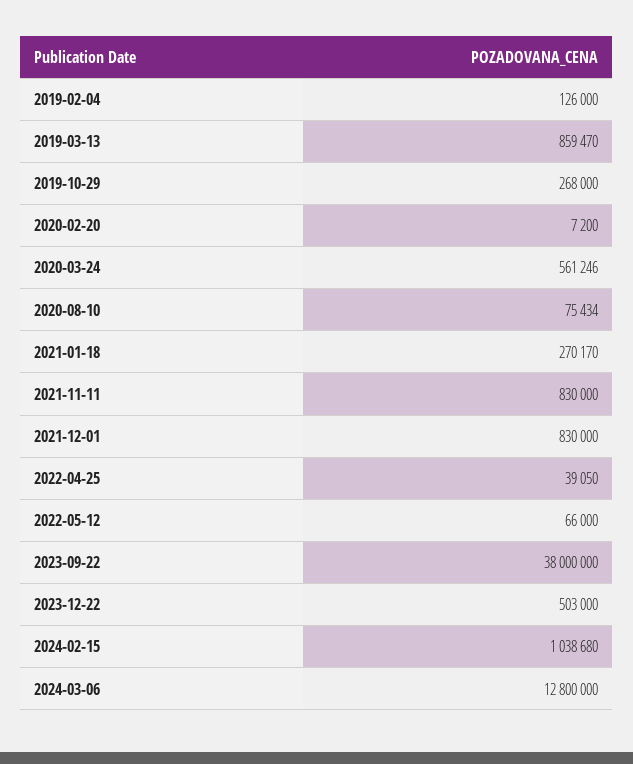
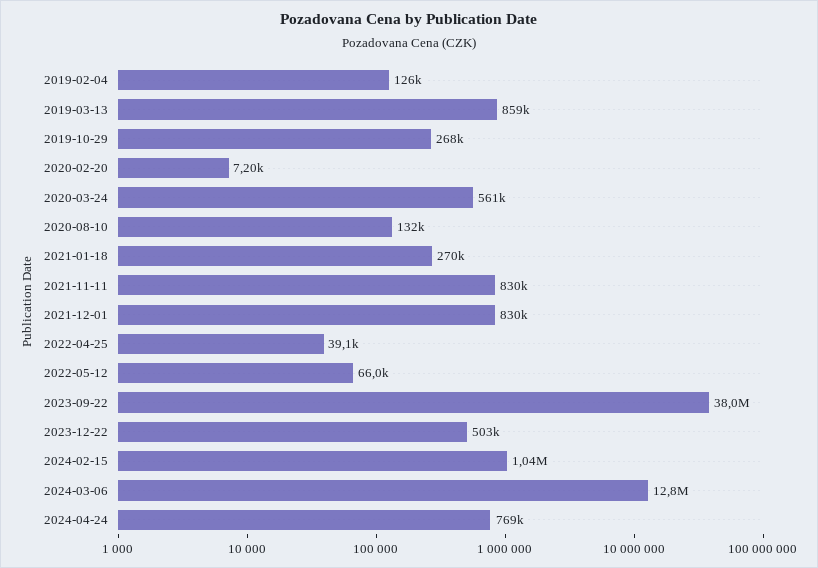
2020-08-10: 75434 -> 132000
2024-04-24: none -> 769000

